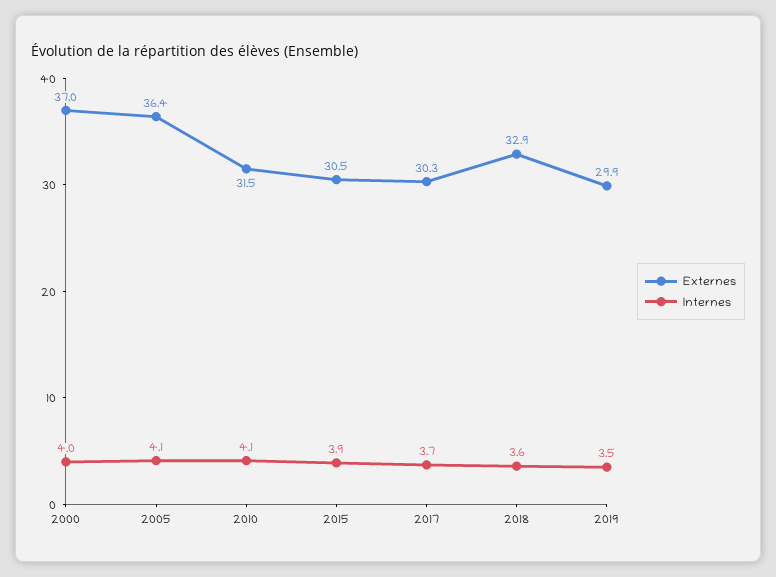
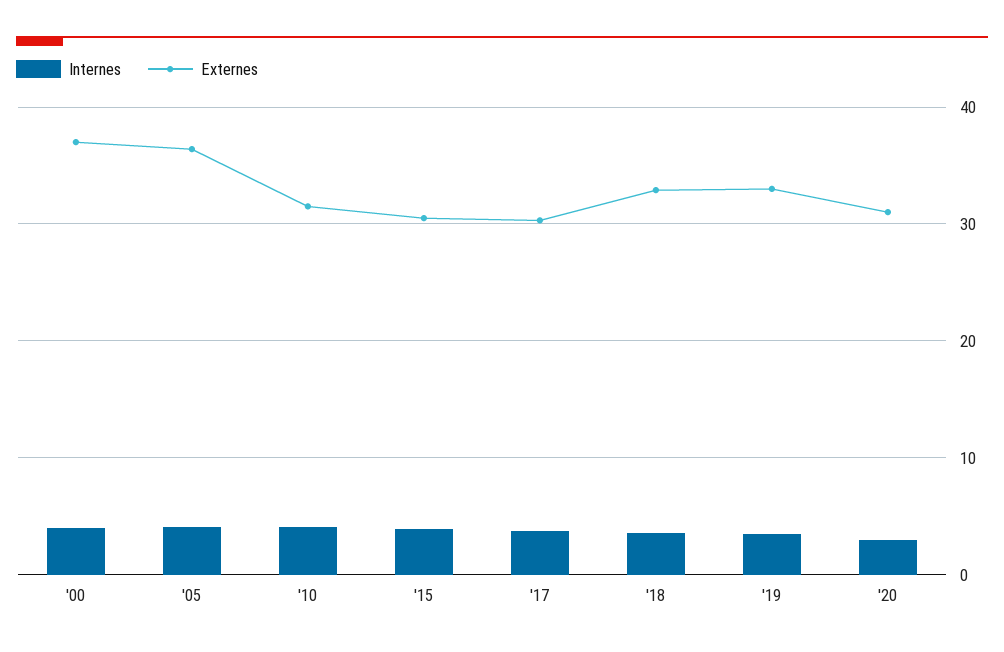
Externes, 2019: 29.9 -> 33
Internes, '20: none -> 3
Externes, '20: none -> 31

